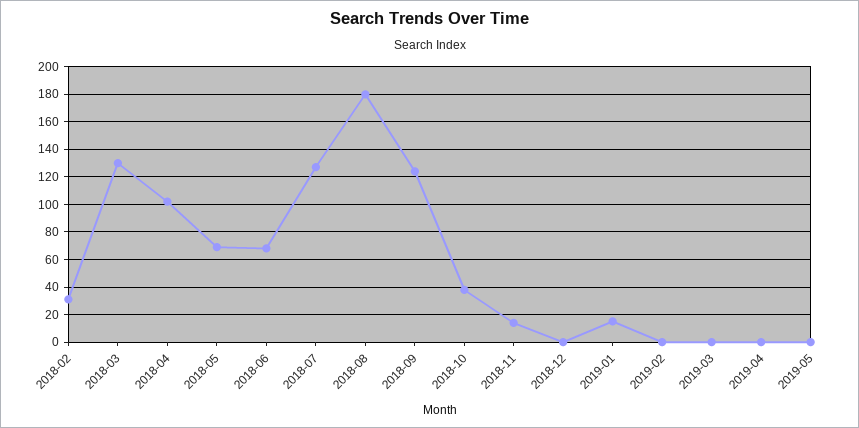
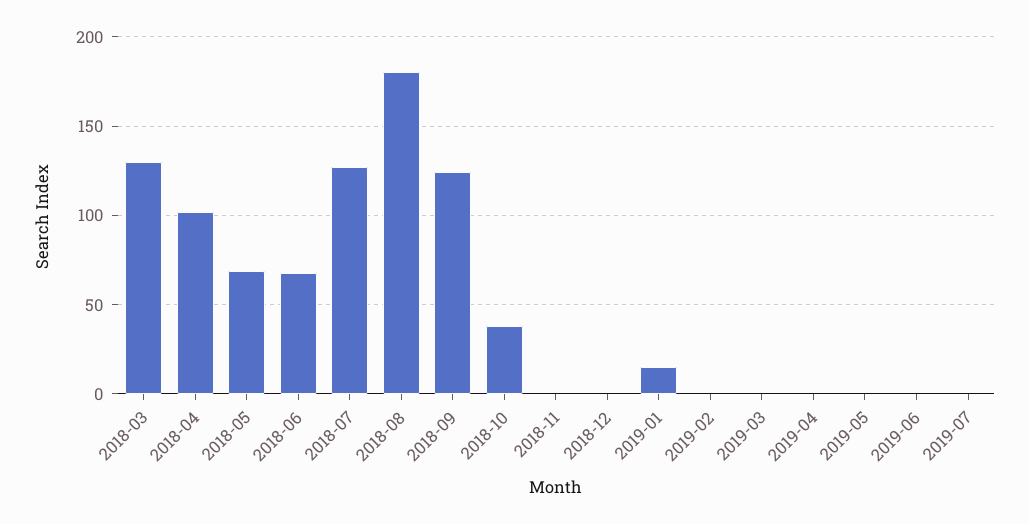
2018-02: 30 -> none
2018-11: 15 -> 0
2019-06: none -> 0
2019-07: none -> 0

